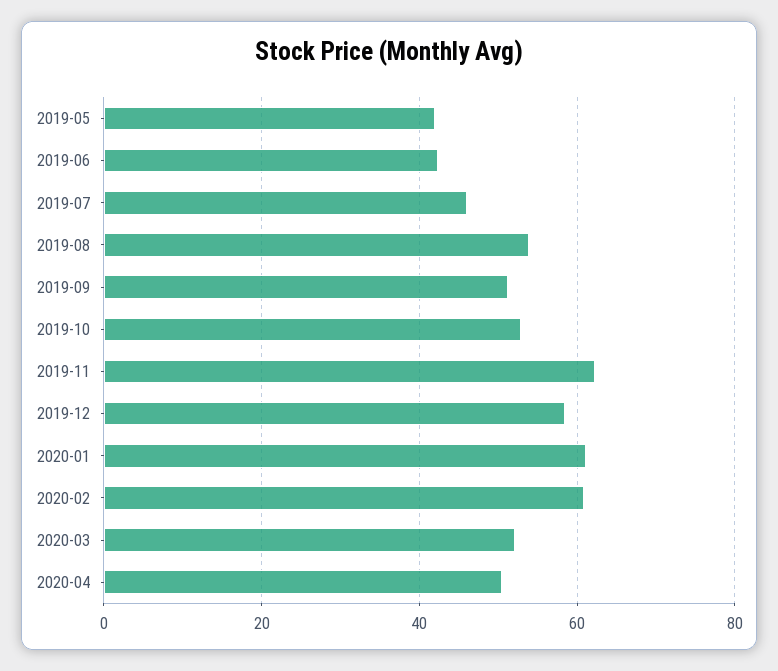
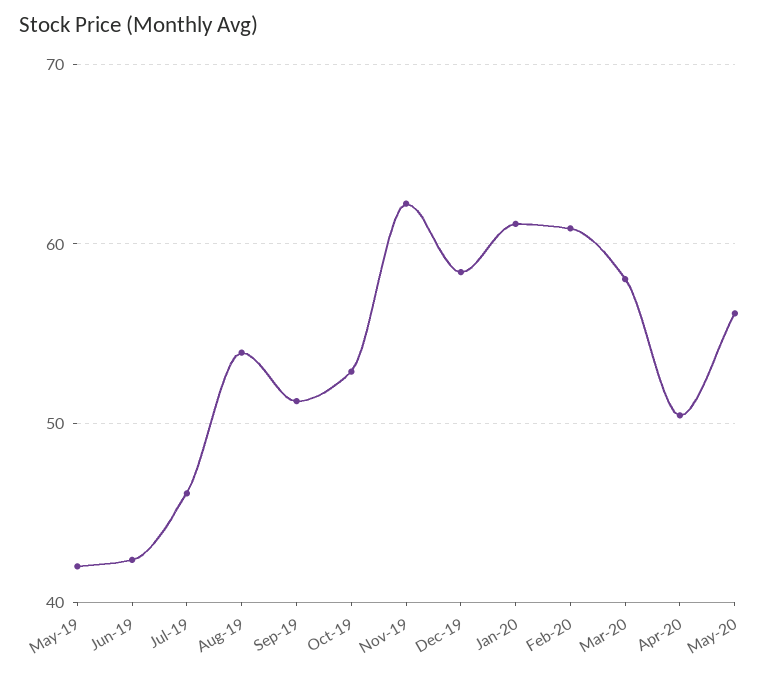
2020-03: 52 -> 58
May-20: none -> 56

